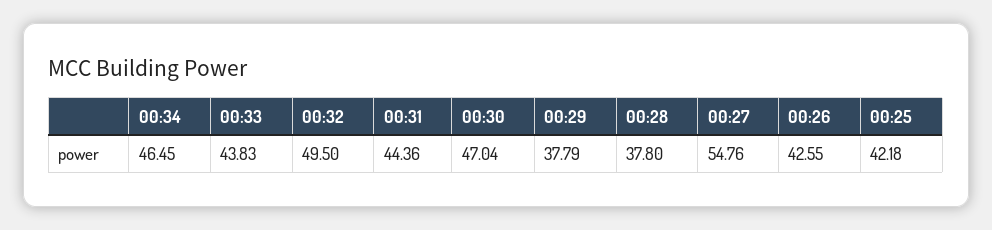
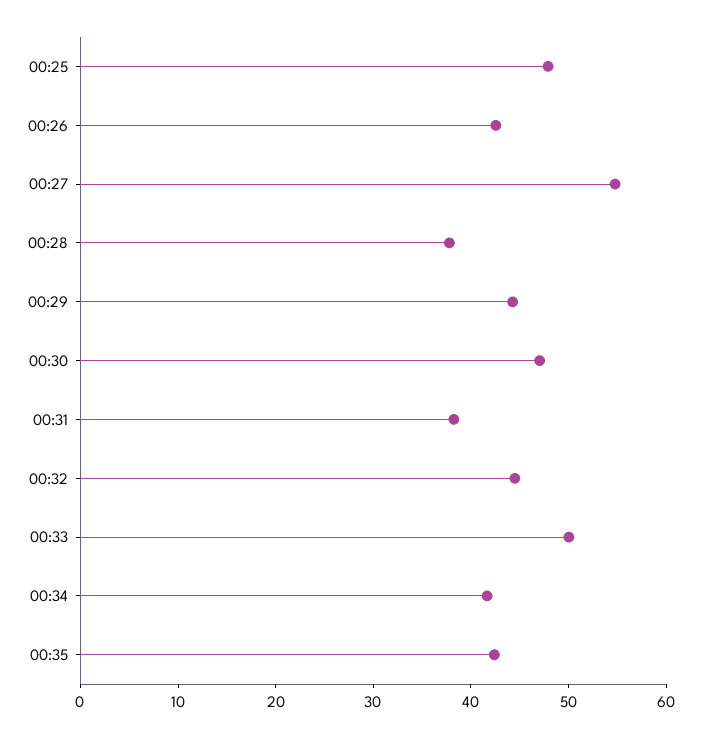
00:34: 46.45 -> 42
00:33: 43.83 -> 50
00:32: 49.5 -> 44
00:31: 44.36 -> 38
00:29: 37.79 -> 44
00:25: 42.18 -> 48
00:35: none -> 42

